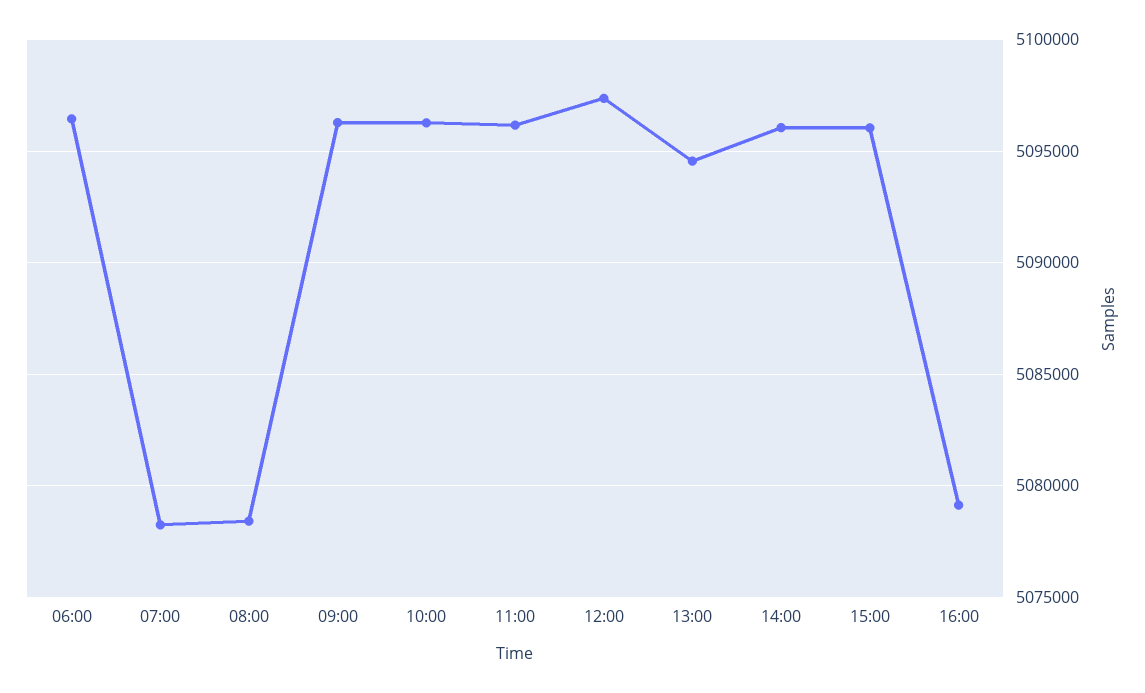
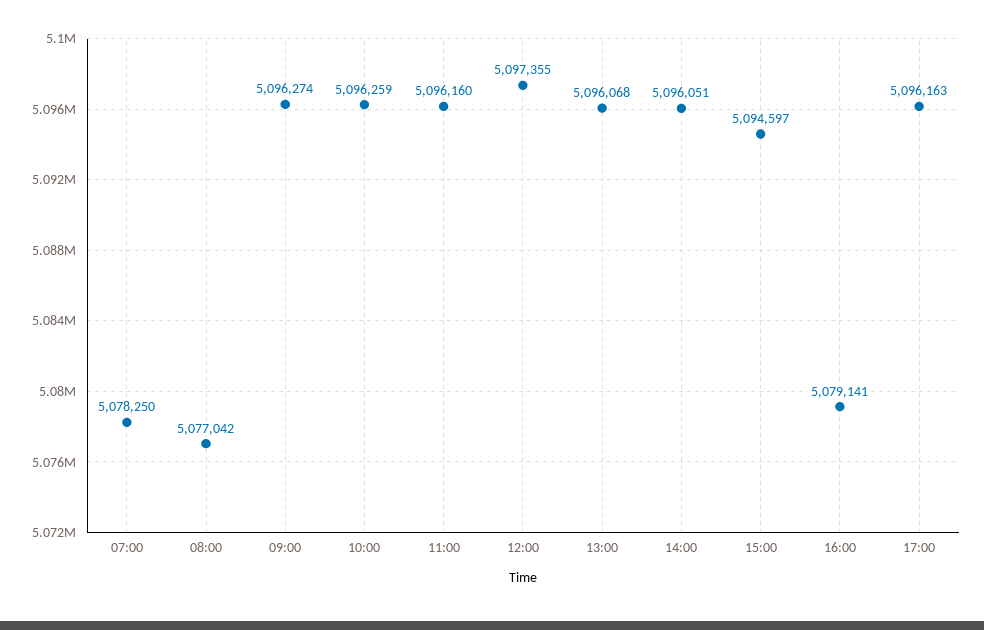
06:00: 5096500 -> none
08:00: 5078500 -> 5077042
13:00: 5094500 -> 5096068
15:00: 5096000 -> 5094597
17:00: none -> 5096163

